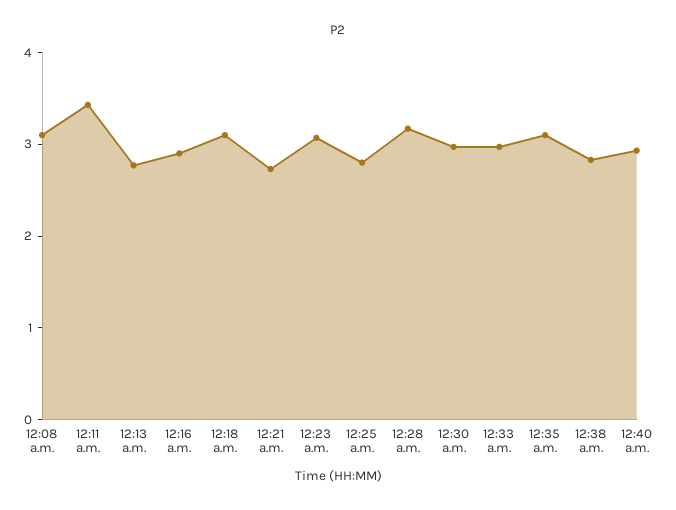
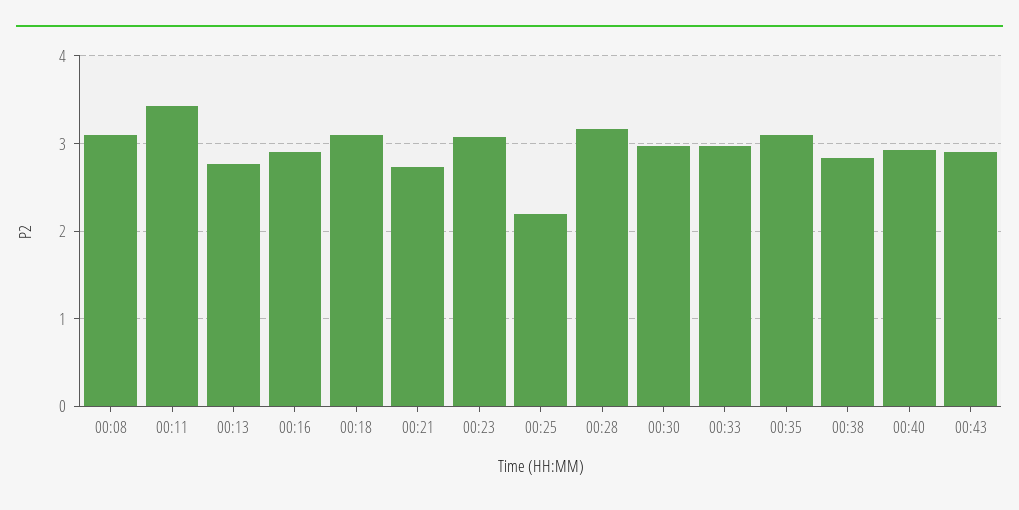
12:25 a.m.: 2.8 -> 2.2
00:43: none -> 2.9

